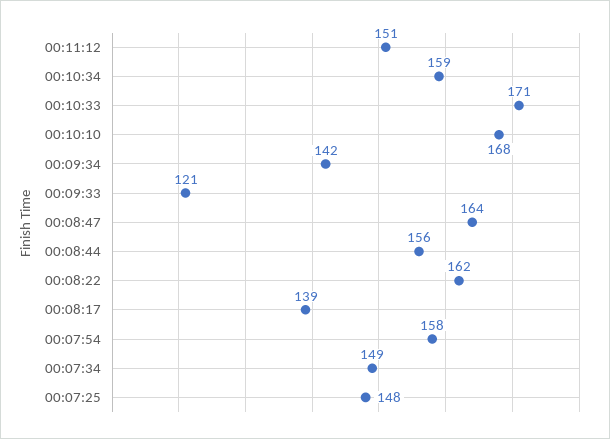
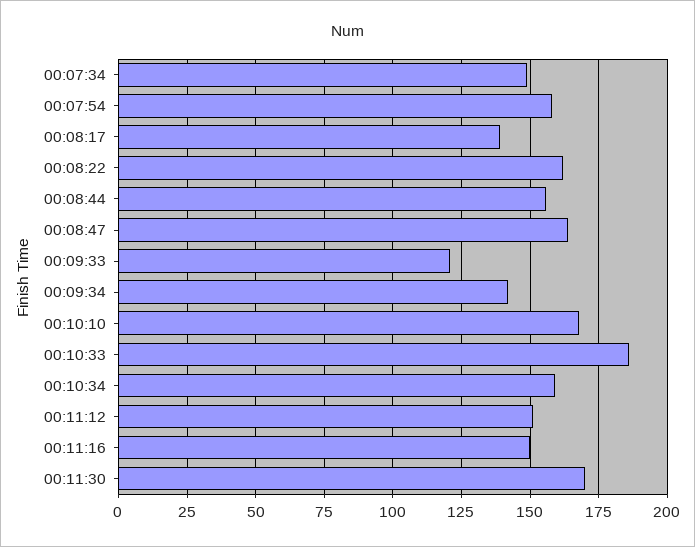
00:10:33: 171 -> 185
00:07:25: 148 -> none
00:11:16: none -> 150
00:11:30: none -> 170

